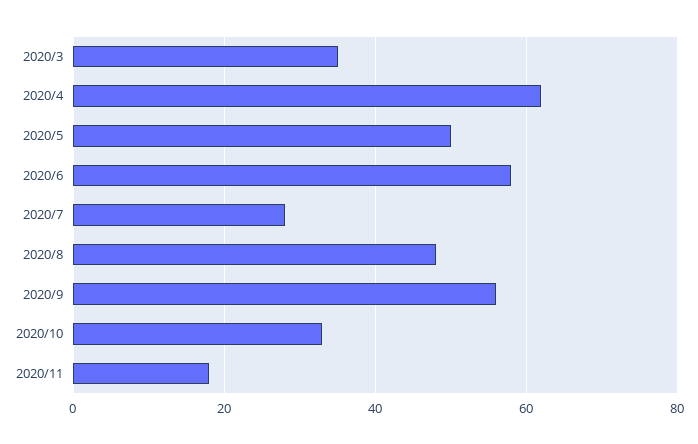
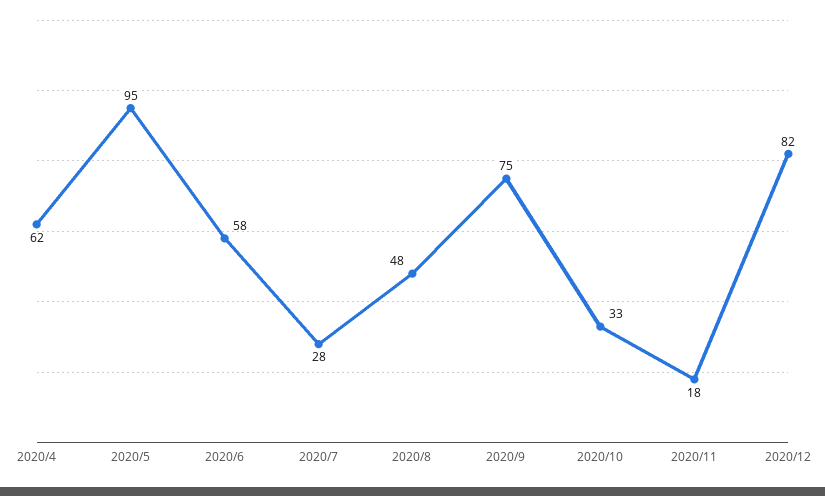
2020/3: 35 -> none
2020/5: 50 -> 95
2020/9: 55 -> 75
2020/12: none -> 82

